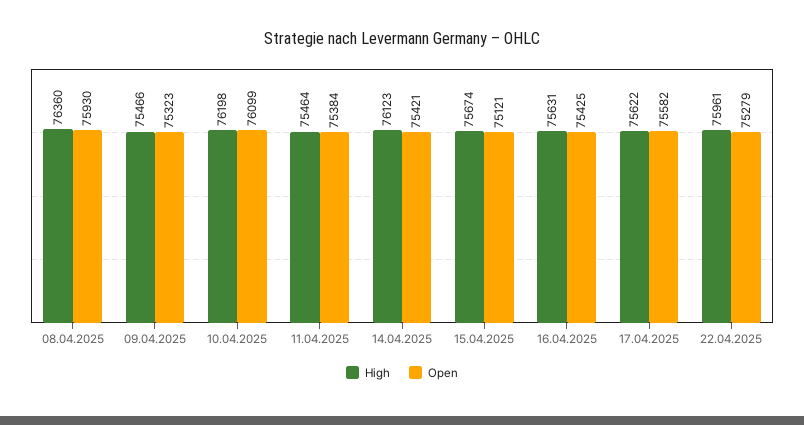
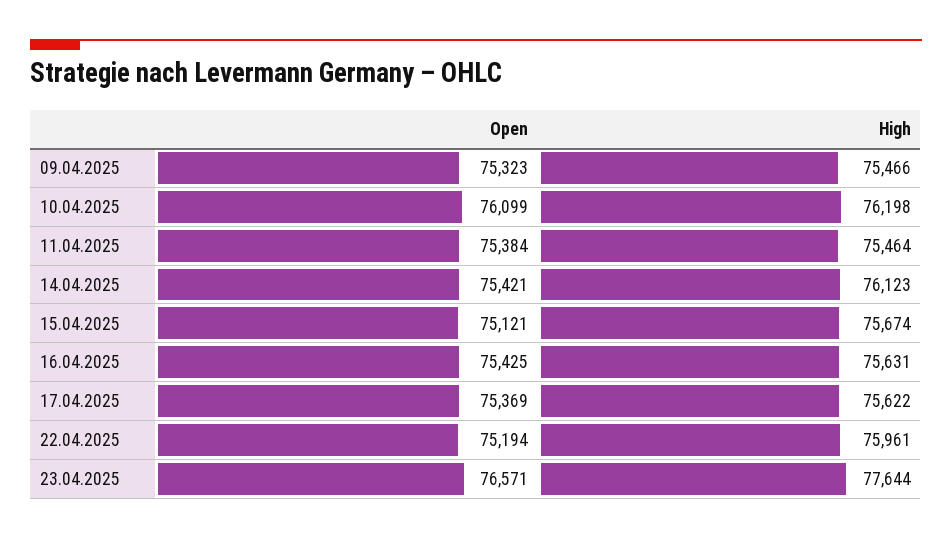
High, 08.04.2025: 76360 -> none
Open, 08.04.2025: 75930 -> none
Open, 17.04.2025: 75582 -> 75369
Open, 22.04.2025: 75279 -> 75194
Open, 23.04.2025: none -> 76571
High, 23.04.2025: none -> 77644

